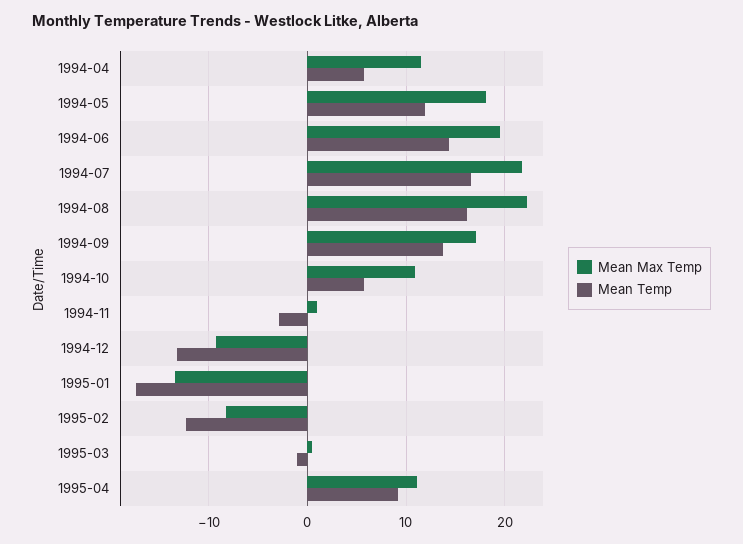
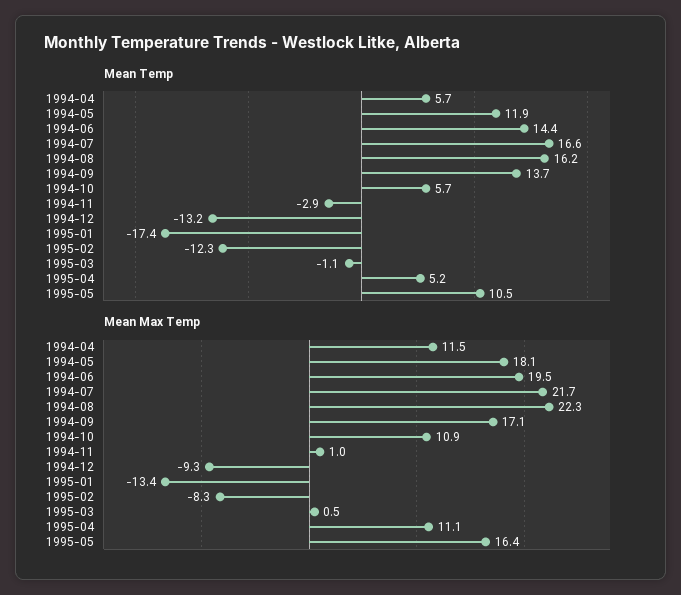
Mean Temp, 1995-04: 9 -> 5.2
Mean Temp, 1995-05: none -> 10.5
Mean Max Temp, 1995-05: none -> 16.4

